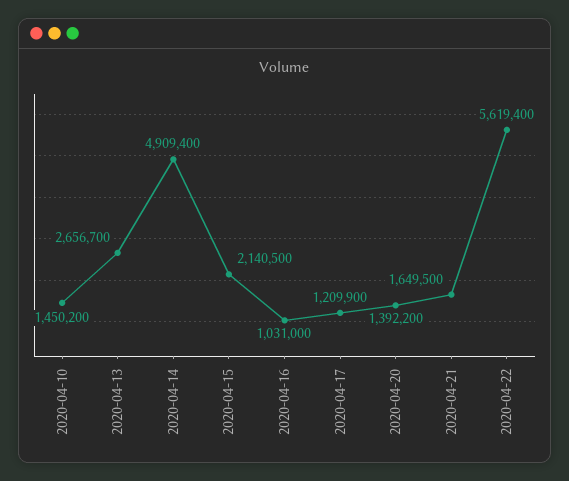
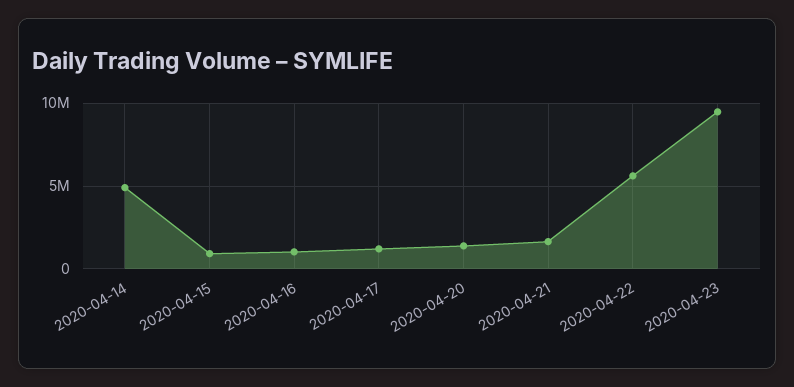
2020-04-10: 1450200 -> none
2020-04-13: 2656700 -> none
2020-04-15: 2140500 -> 1000000
2020-04-23: none -> 9500000

